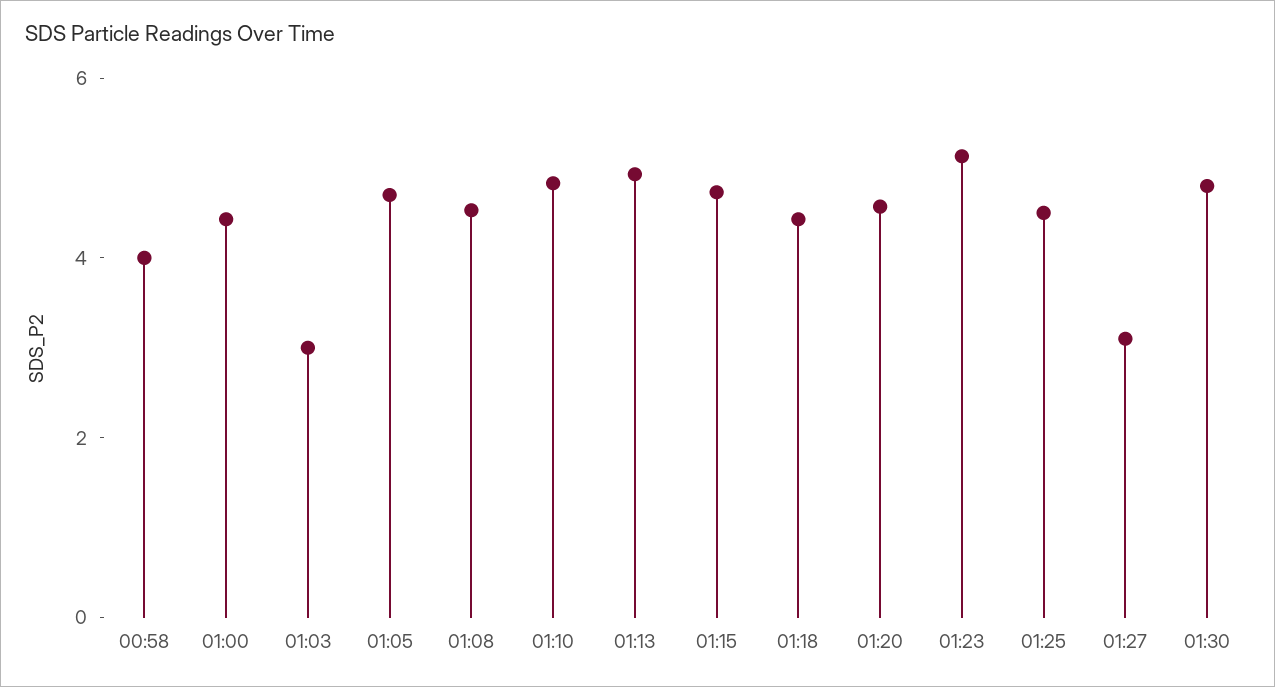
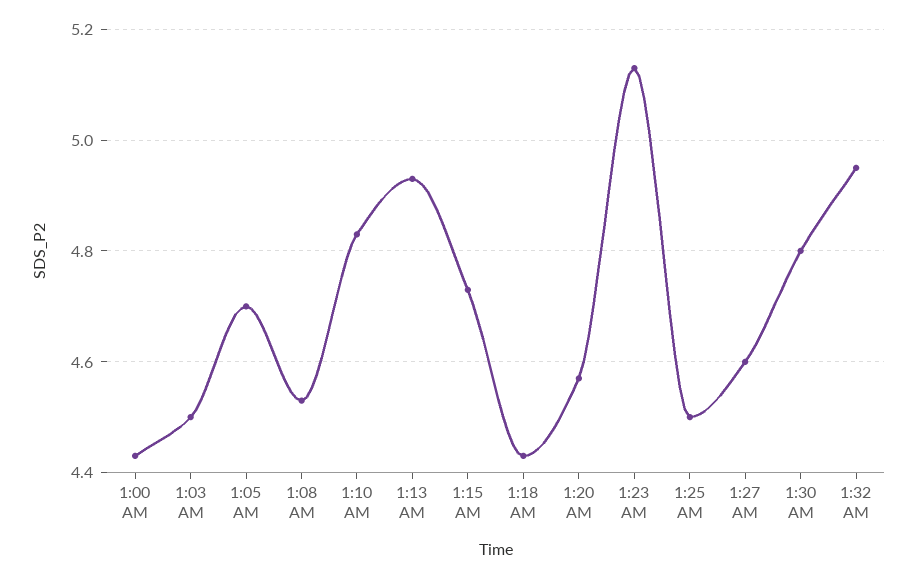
00:58: 4 -> none
01:03: 3 -> 4.5
01:27: 3 -> 4.6
1:32 AM: none -> 4.95

